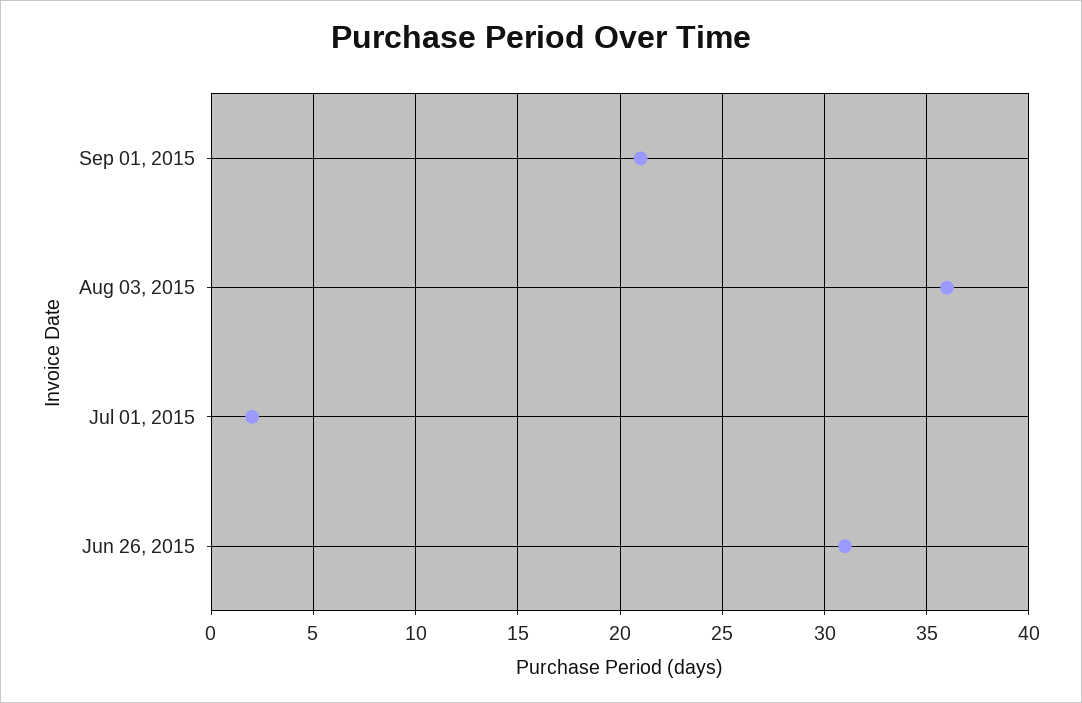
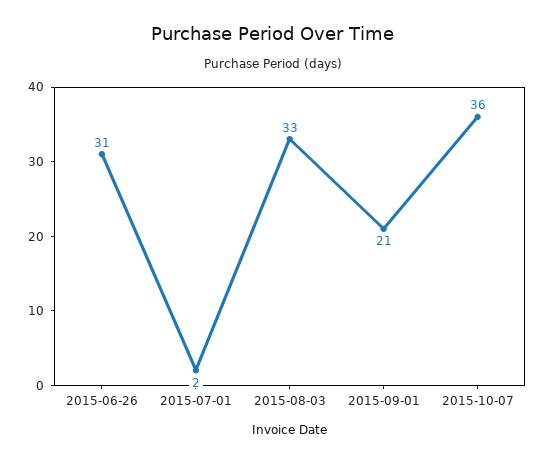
Aug 03, 2015: 36 -> 33
2015-10-07: none -> 36

